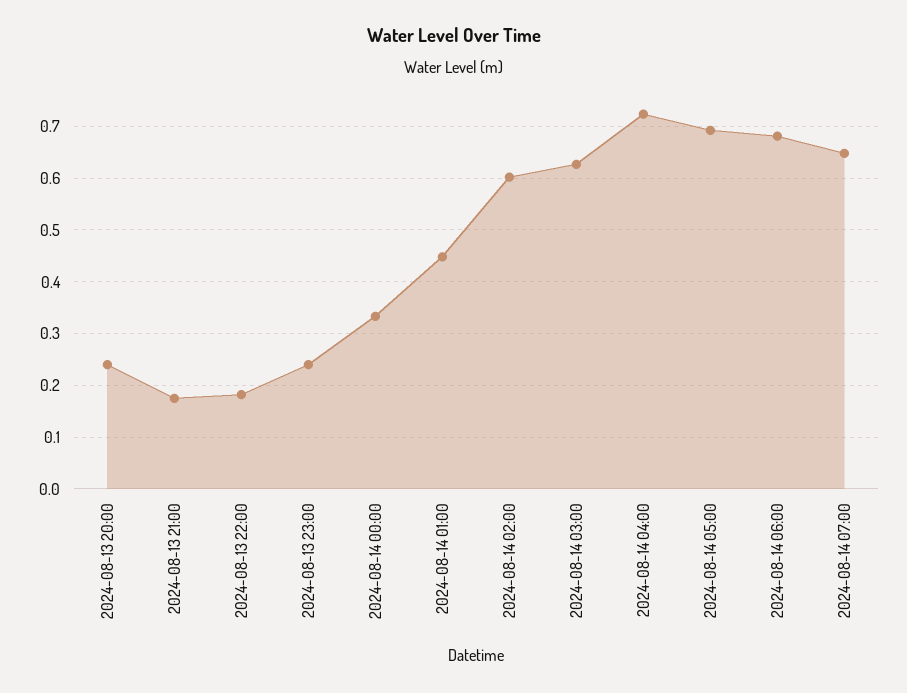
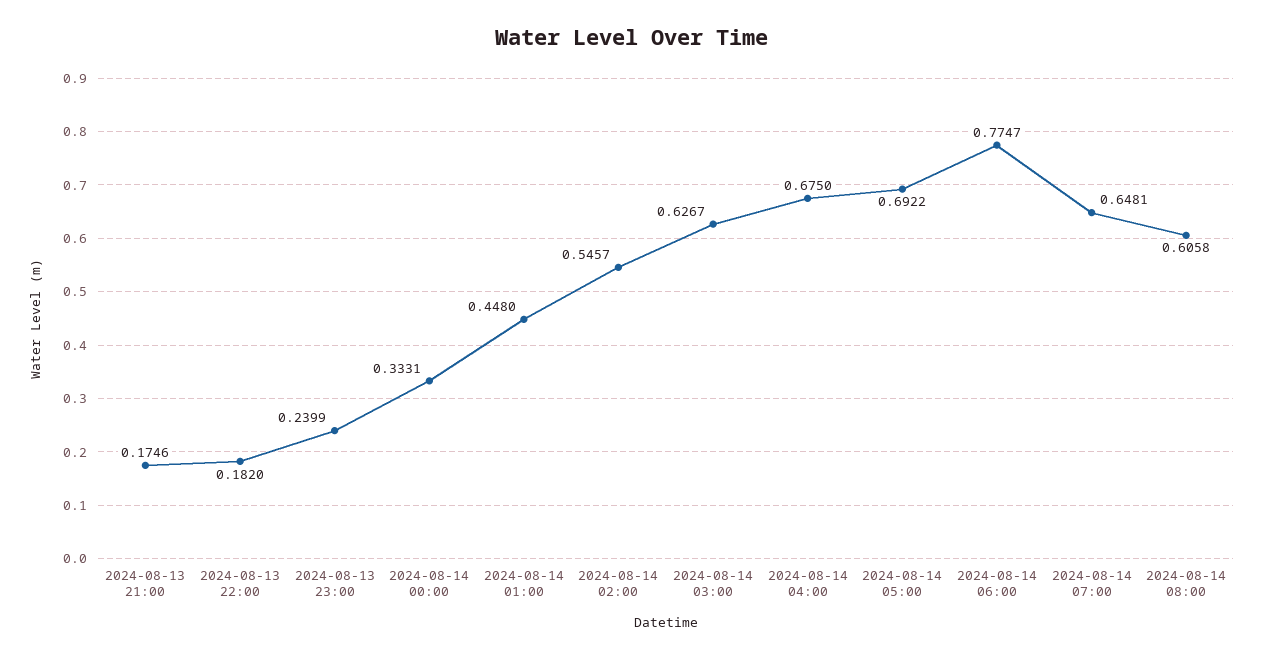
2024-08-13 20:00: 0.24 -> none
2024-08-14 02:00: 0.6 -> 0.5457
2024-08-14 04:00: 0.72 -> 0.675
2024-08-14 06:00: 0.68 -> 0.7747
2024-08-14 08:00: none -> 0.6058

